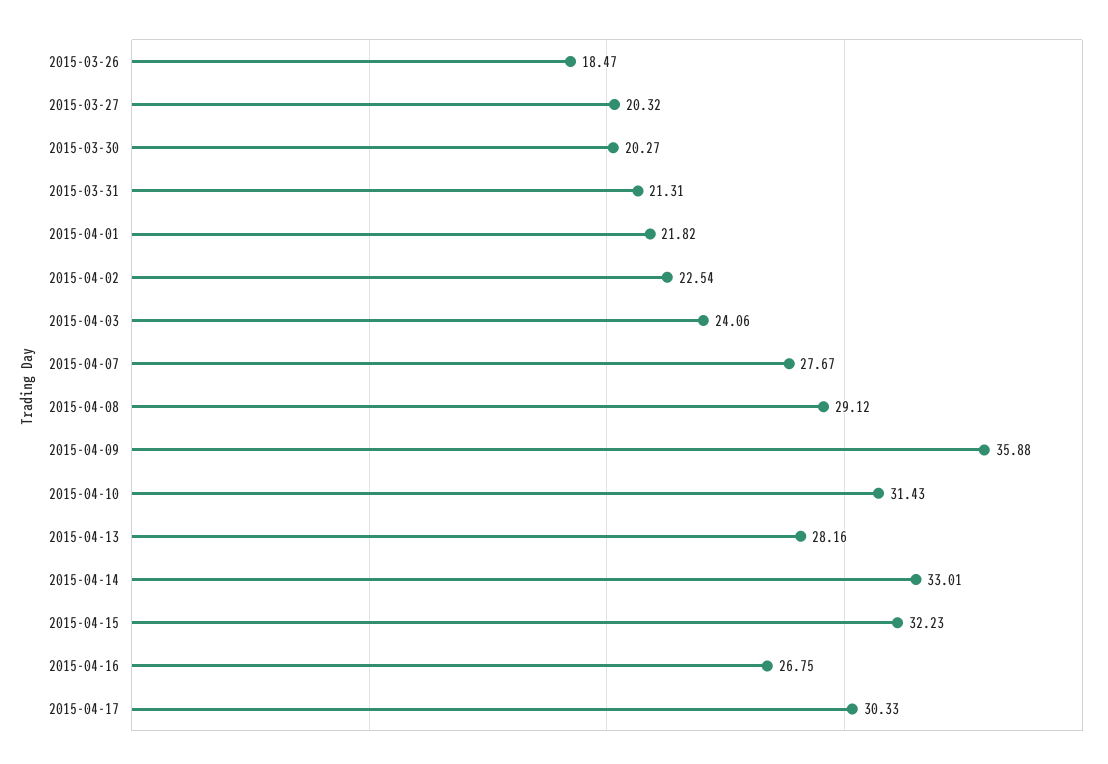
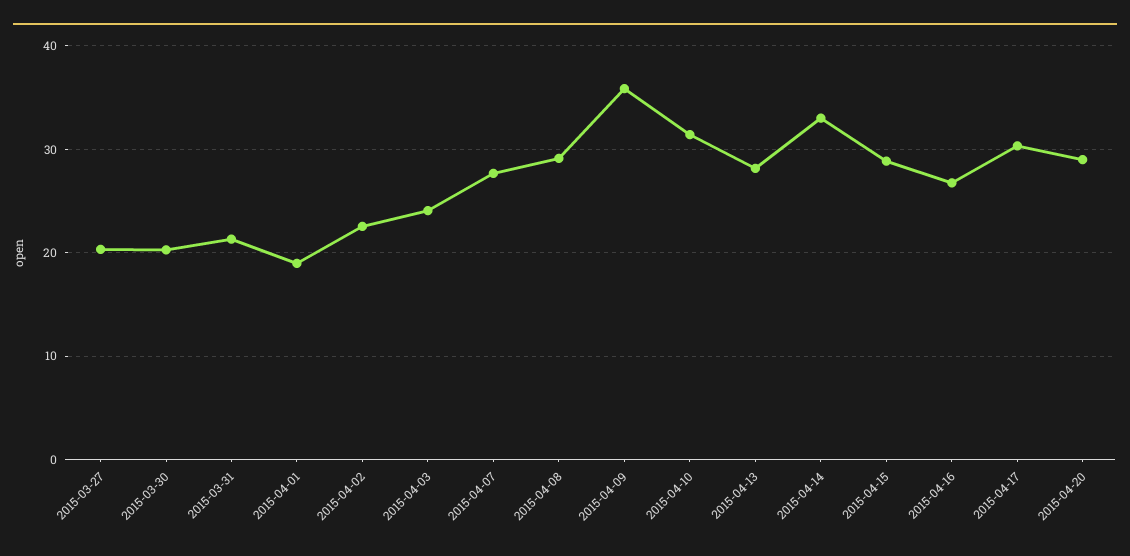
2015-03-26: 18.47 -> none
2015-04-01: 21.82 -> 19
2015-04-15: 32.23 -> 29
2015-04-20: none -> 29

